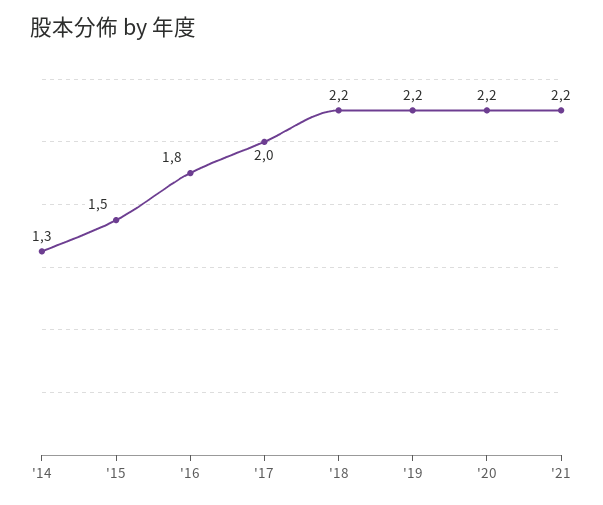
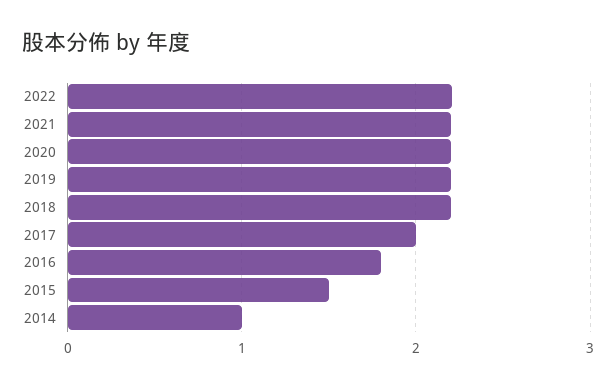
'14: 1.3 -> 1
2022: none -> 2.2

